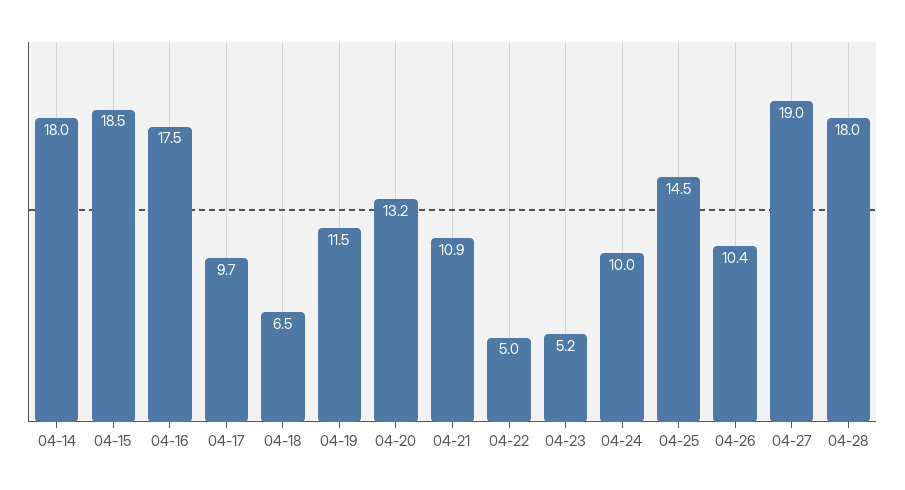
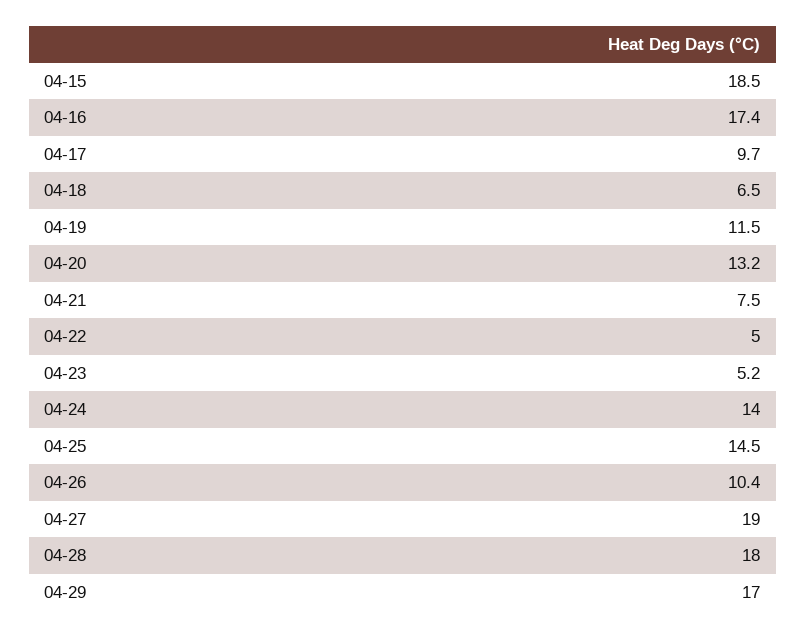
04-14: 18 -> none
04-16: 17.5 -> 17.4
04-21: 10.9 -> 7.5
04-24: 10 -> 14
04-29: none -> 17

